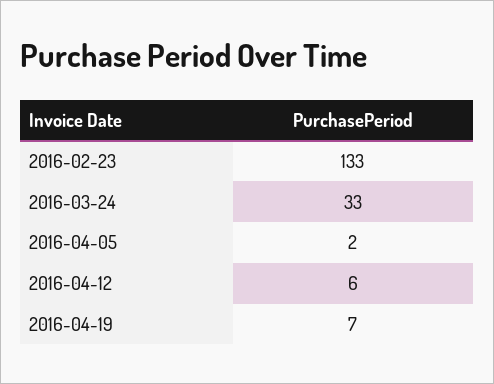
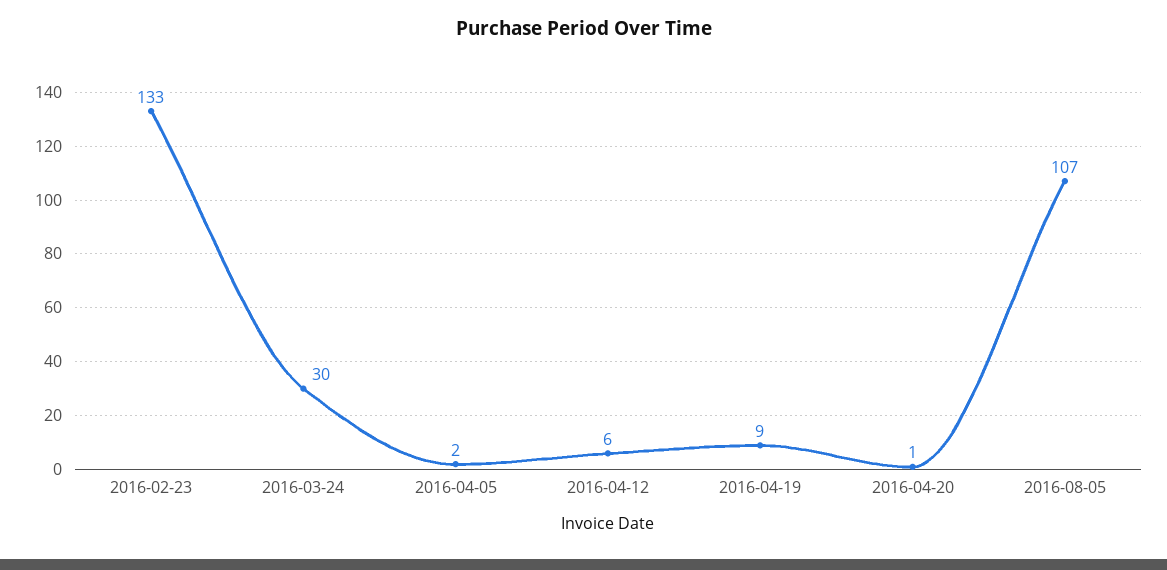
2016-03-24: 33 -> 30
2016-04-19: 7 -> 9
2016-04-20: none -> 1
2016-08-05: none -> 107

